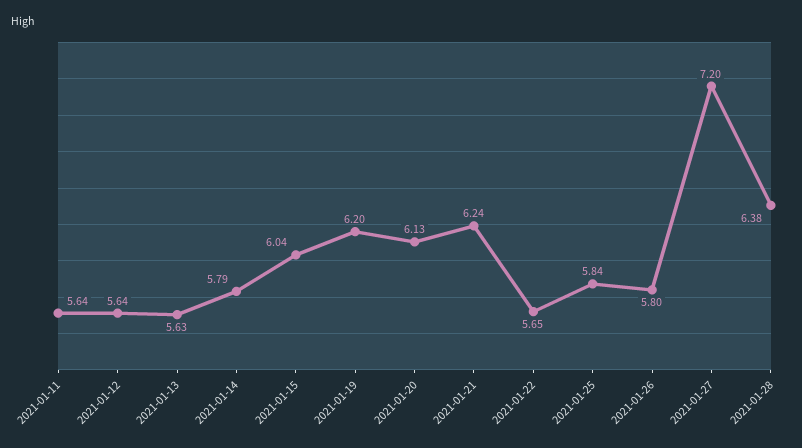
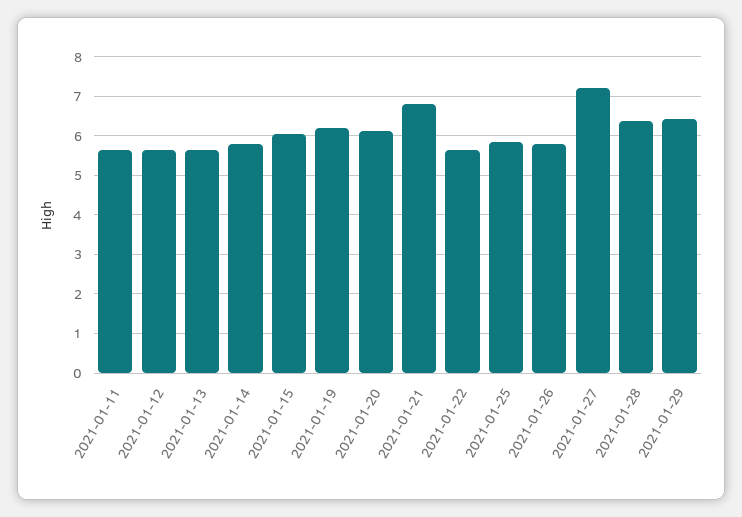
2021-01-21: 6.24 -> 6.8
2021-01-29: none -> 6.4

